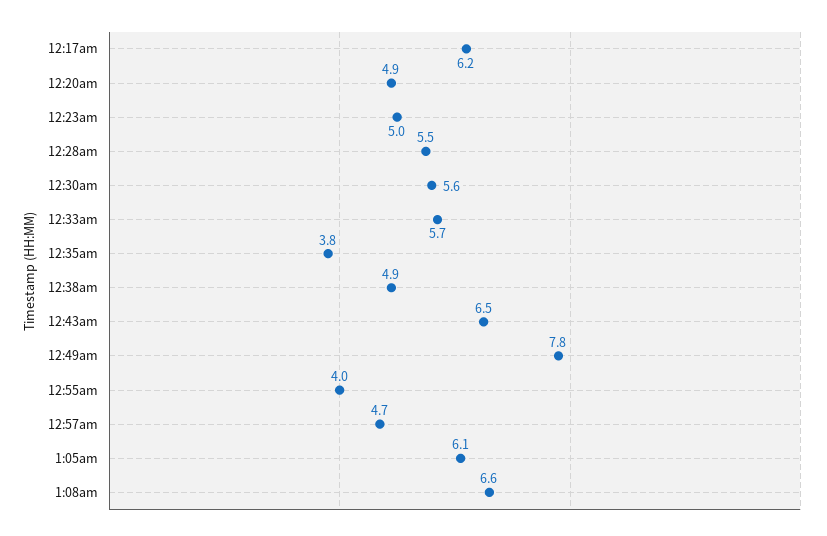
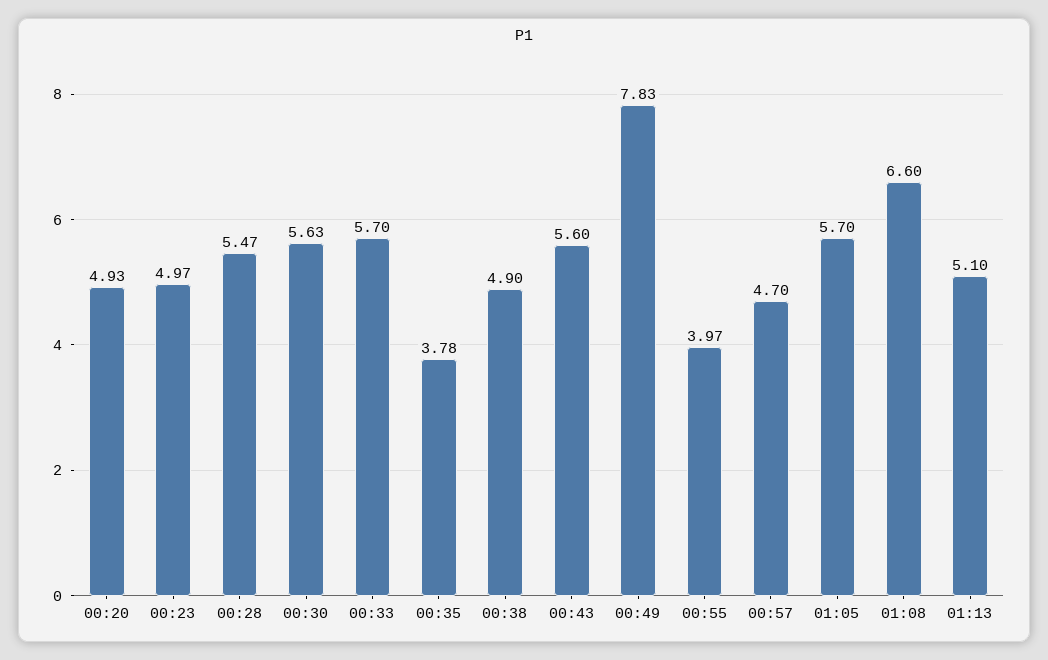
12:17am: 6.2 -> none
12:43am: 6.5 -> 5.6
1:05am: 6.1 -> 5.7
01:13: none -> 5.1

